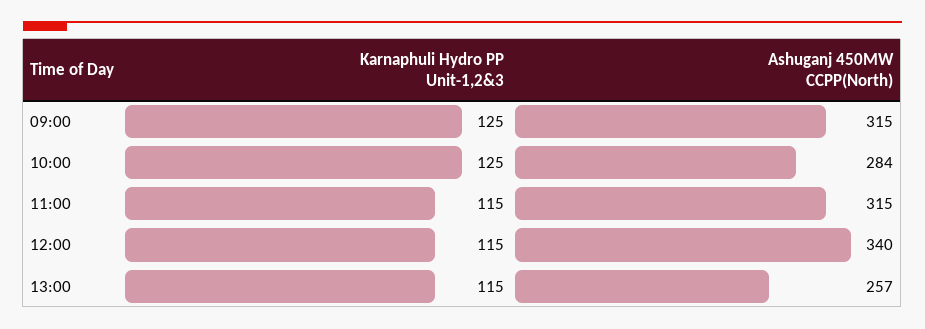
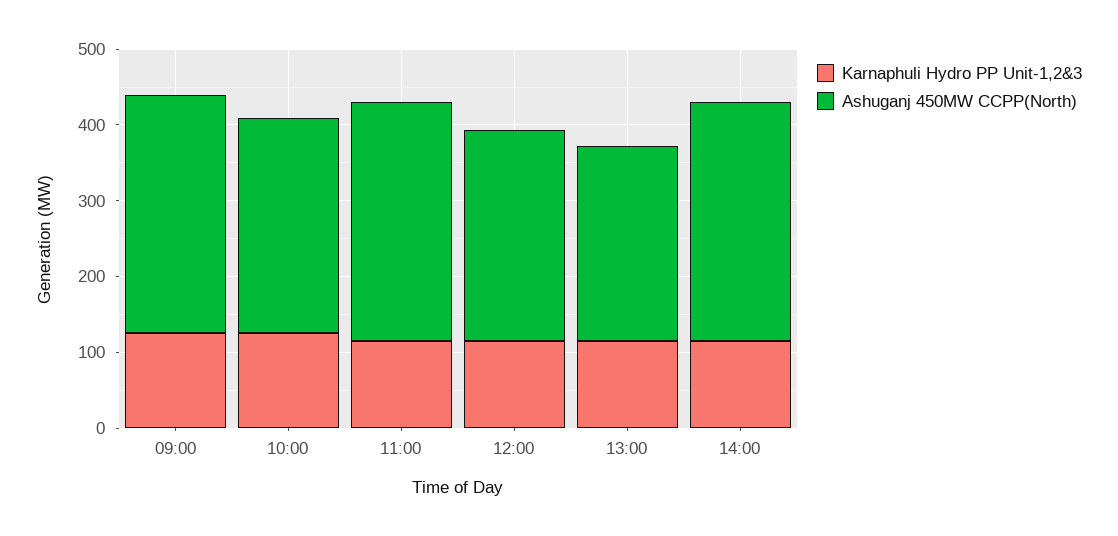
Ashuganj 450MW CCPP(North), 12:00: 340 -> 280
Karnaphuli Hydro PP Unit-1,2&3, 14:00: none -> 120
Ashuganj 450MW CCPP(North), 14:00: none -> 320

